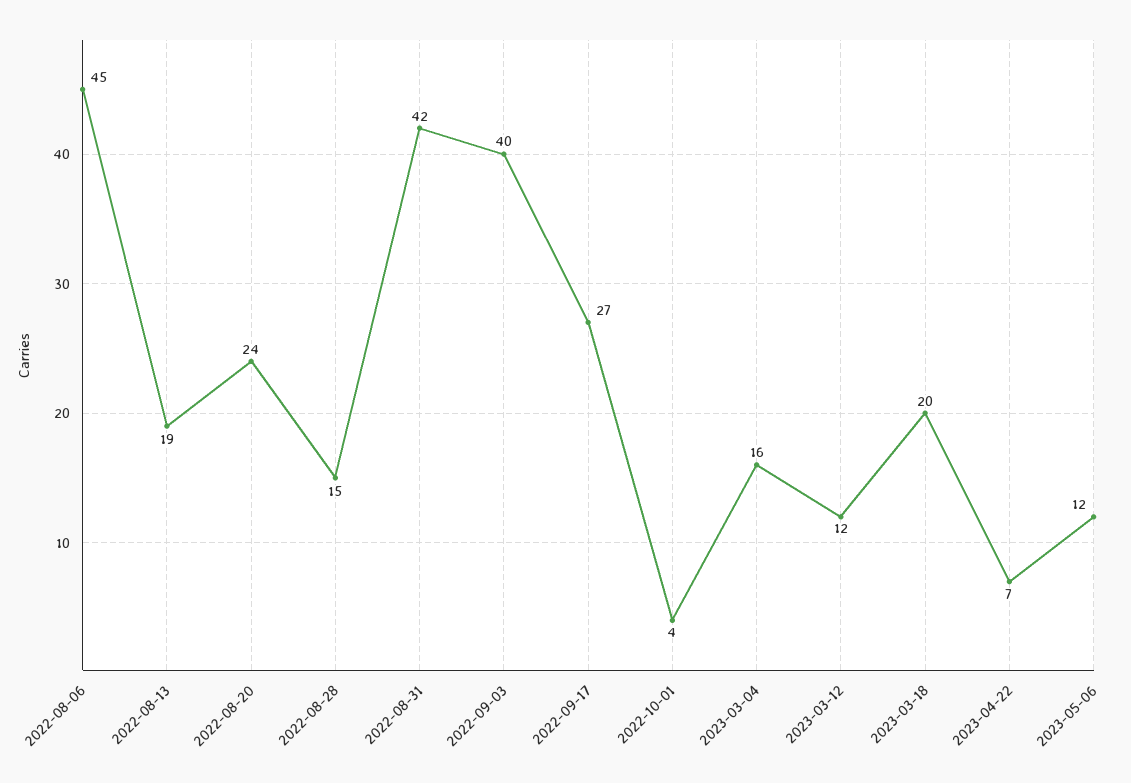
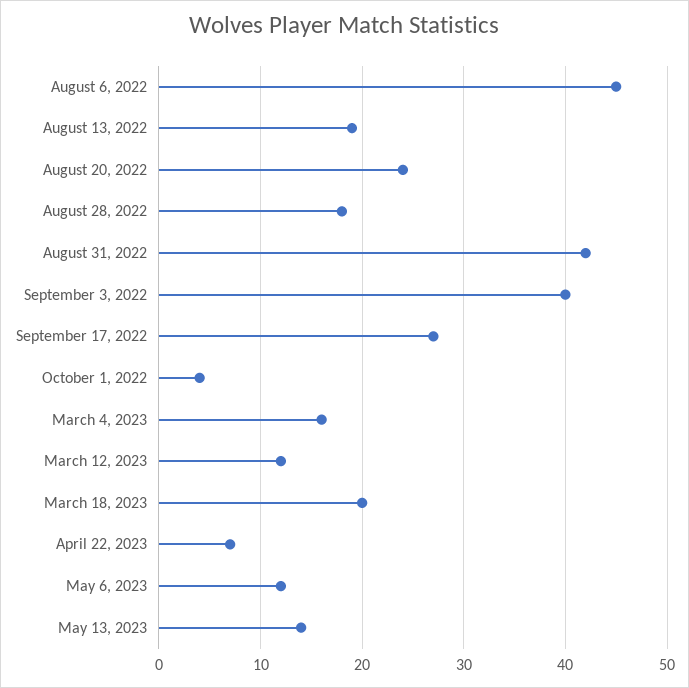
2022-08-28: 15 -> 18
May 13, 2023: none -> 14

